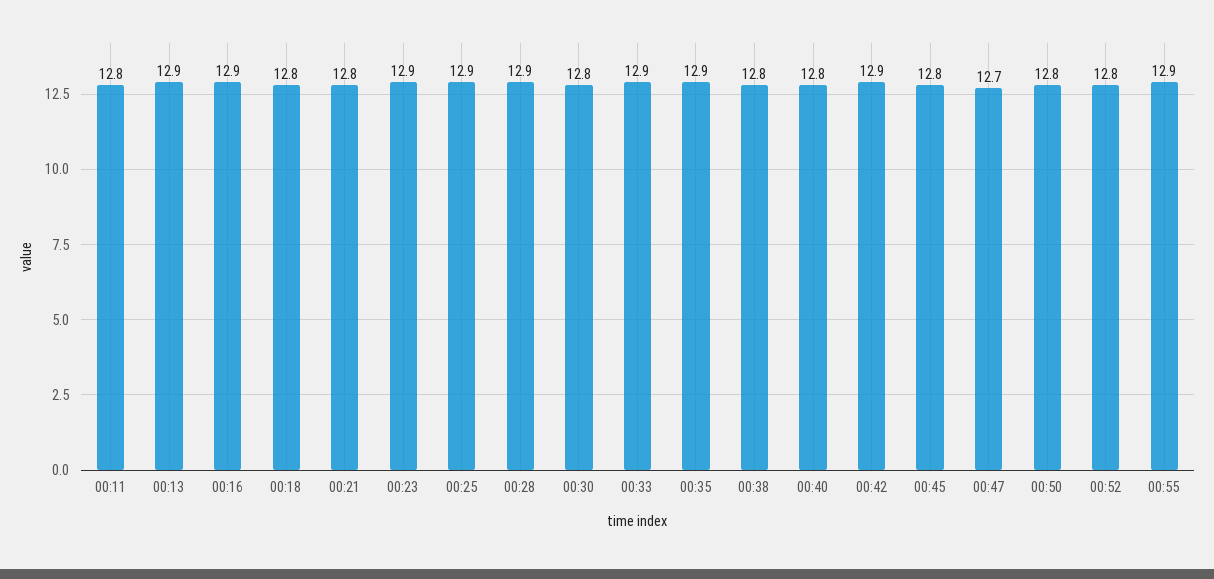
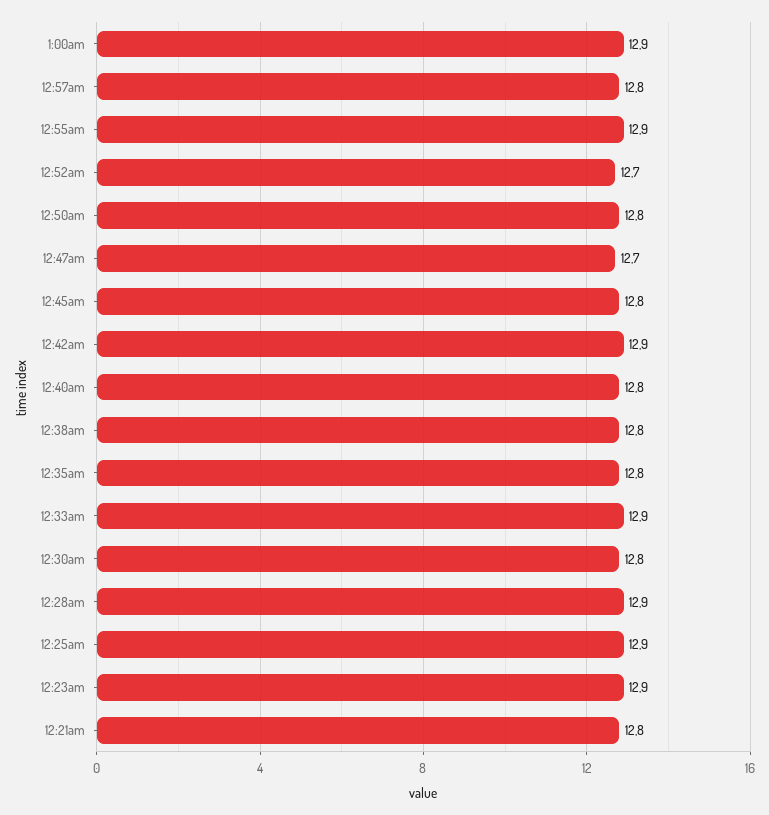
00:11: 12.8 -> none
00:13: 12.9 -> none
00:16: 12.9 -> none
00:18: 12.8 -> none
00:35: 12.9 -> 12.8
00:52: 12.8 -> 12.7
1:00am: none -> 12.9
12:57am: none -> 12.8

